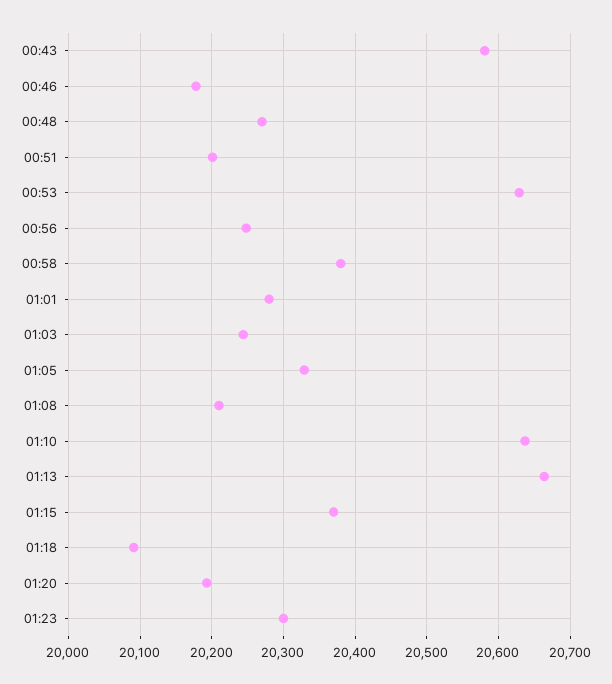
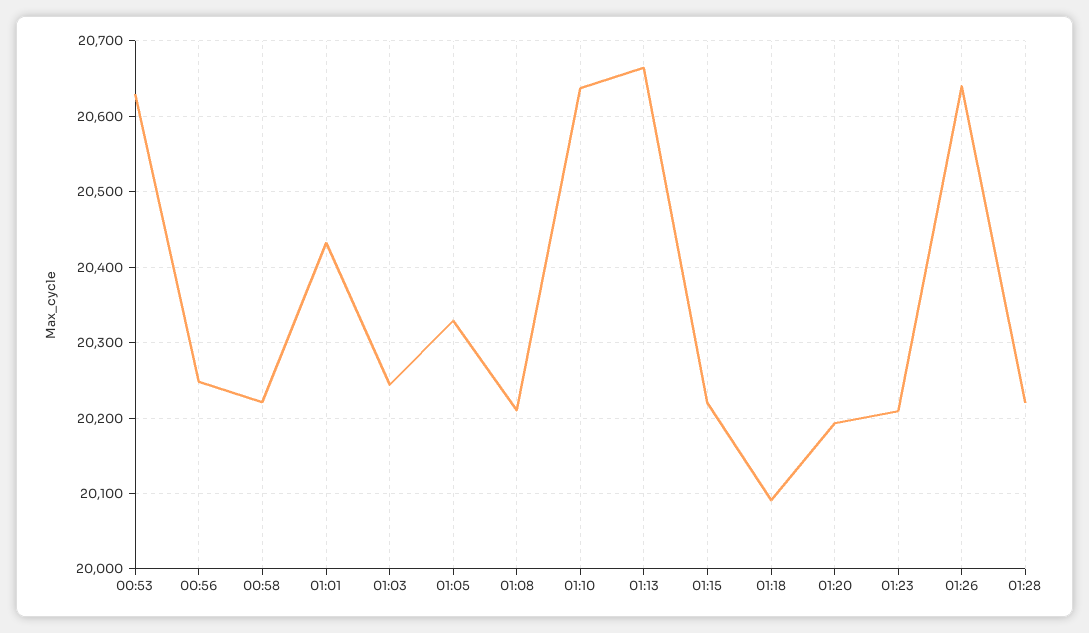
00:43: 20580 -> none
00:46: 20180 -> none
00:48: 20270 -> none
00:51: 20200 -> none
00:58: 20380 -> 20220
01:01: 20280 -> 20430
01:15: 20370 -> 20220
01:23: 20300 -> 20210
01:26: none -> 20640
01:28: none -> 20220

